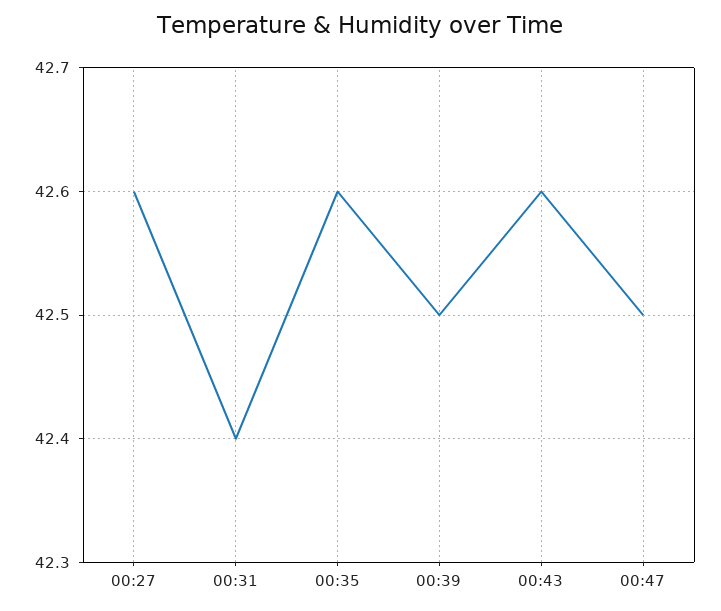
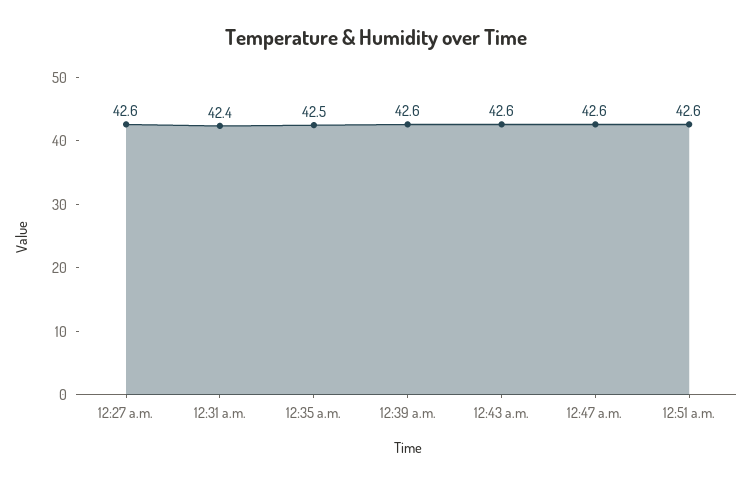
00:35: 42.6 -> 42.5
00:39: 42.5 -> 42.6
00:47: 42.5 -> 42.6
12:51 a.m.: none -> 42.6

